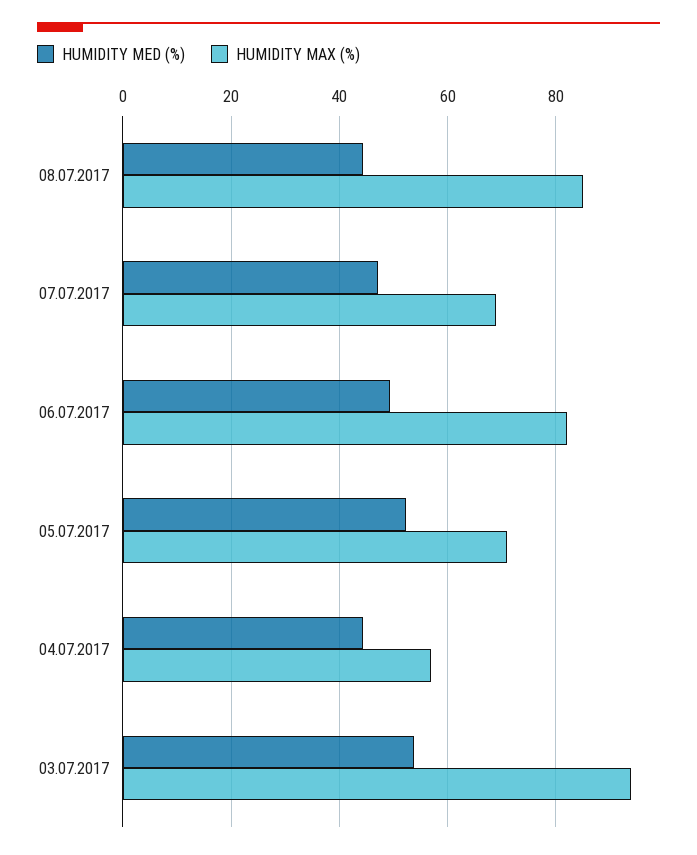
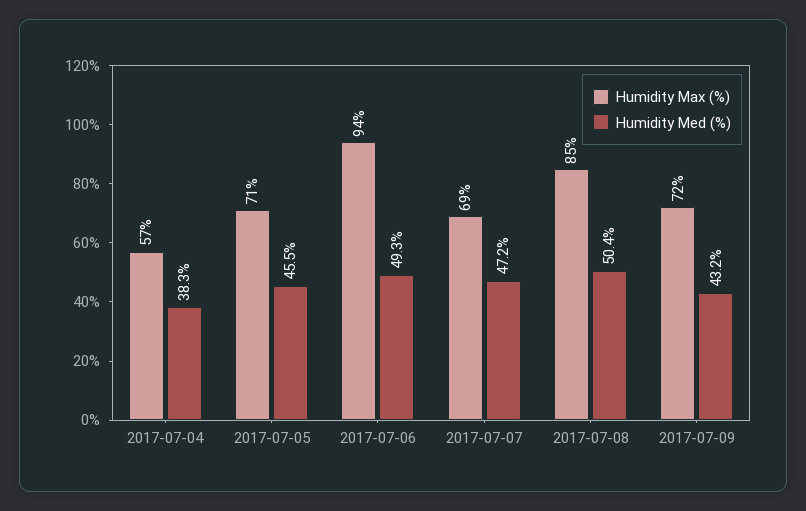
HUMIDITY MED (%), 08.07.2017: 44 -> 50.4
HUMIDITY MAX (%), 06.07.2017: 82 -> 94
HUMIDITY MED (%), 05.07.2017: 52 -> 45.5
HUMIDITY MED (%), 04.07.2017: 44 -> 38.3
HUMIDITY MED (%), 03.07.2017: 54 -> none
HUMIDITY MAX (%), 03.07.2017: 94 -> none
HUMIDITY MAX (%), 2017-07-09: none -> 72
HUMIDITY MED (%), 2017-07-09: none -> 43.2

